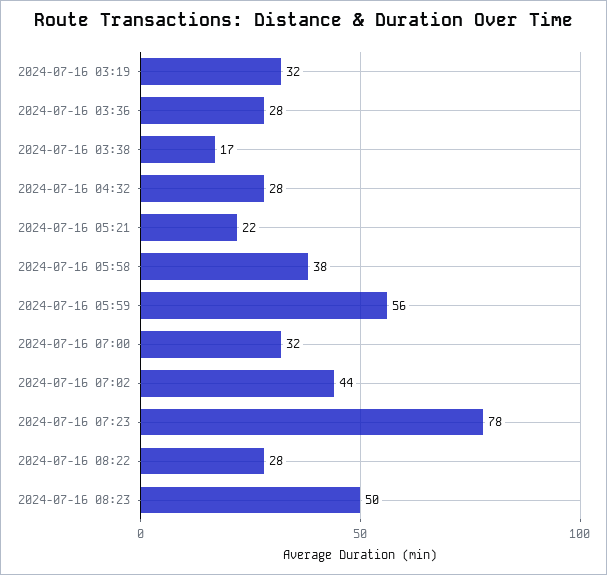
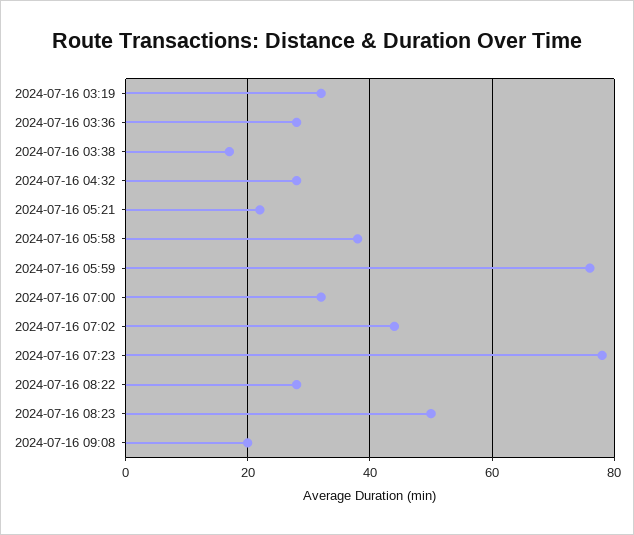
2024-07-16 05:59: 56 -> 75
2024-07-16 09:08: none -> 20

